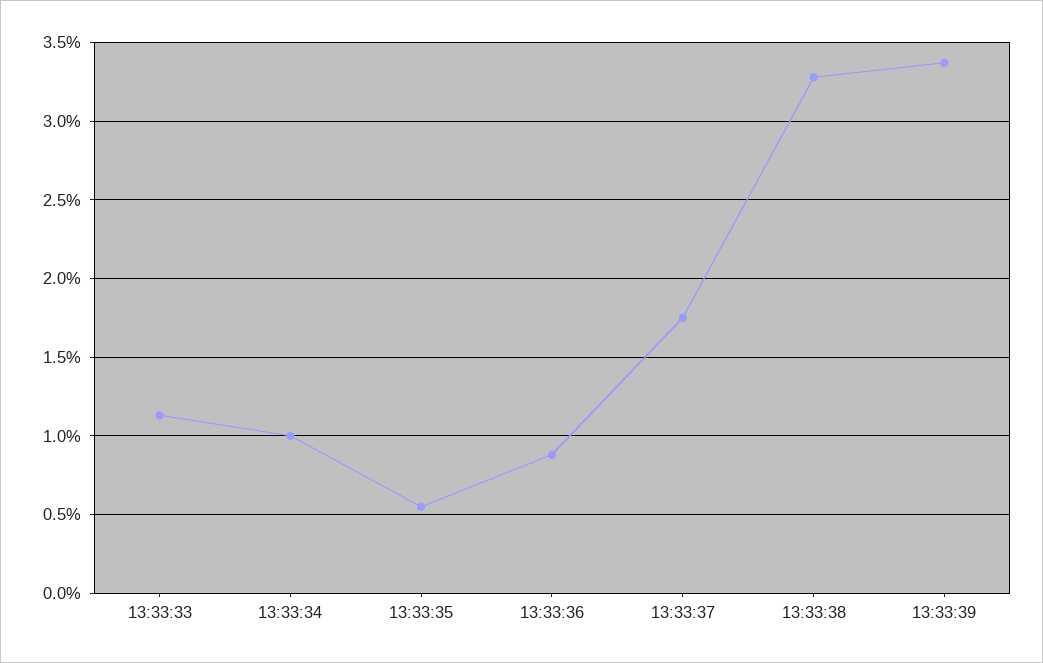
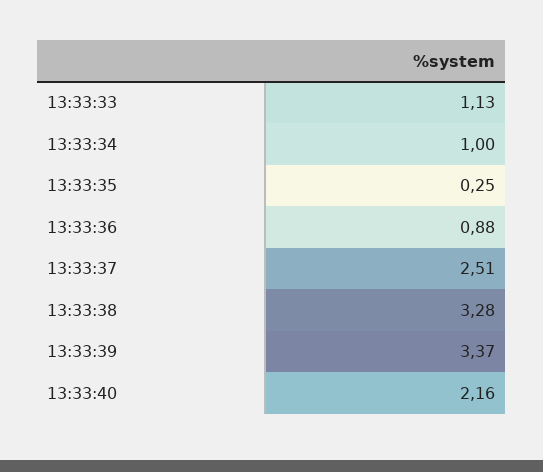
13:33:35: 0.55 -> 0.25
13:33:37: 1.75 -> 2.51
13:33:40: none -> 2.16

